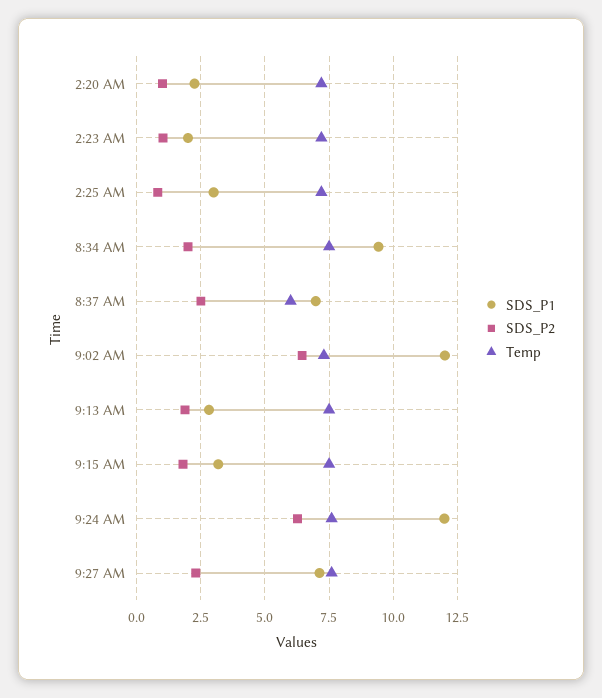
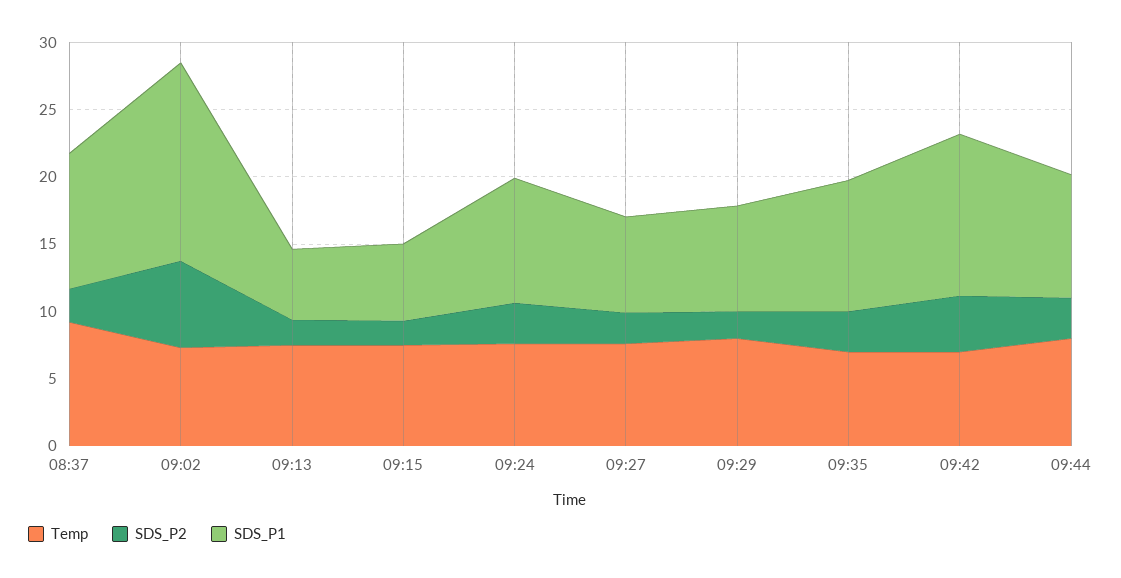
SDS_P1, 2:20 AM: 2.25 -> none
SDS_P2, 2:20 AM: 1 -> none
Temp, 2:20 AM: 7.25 -> none
SDS_P1, 2:23 AM: 2 -> none
SDS_P2, 2:23 AM: 1 -> none
Temp, 2:23 AM: 7.25 -> none
SDS_P1, 2:25 AM: 3 -> none
SDS_P2, 2:25 AM: 0.75 -> none
Temp, 2:25 AM: 7.25 -> none
SDS_P1, 8:34 AM: 9.5 -> none
SDS_P2, 8:34 AM: 2 -> none
Temp, 8:34 AM: 7.5 -> none
SDS_P1, 8:37 AM: 7 -> 10
Temp, 8:37 AM: 6 -> 9
SDS_P1, 9:02 AM: 12 -> 15
SDS_P1, 9:13 AM: 2.75 -> 5
SDS_P1, 9:15 AM: 3.25 -> 6
SDS_P1, 9:24 AM: 12 -> 9
SDS_P2, 9:24 AM: 6.25 -> 3
Temp, 09:29: none -> 8
SDS_P2, 09:29: none -> 2
SDS_P1, 09:29: none -> 8
Temp, 09:35: none -> 7
SDS_P2, 09:35: none -> 3
SDS_P1, 09:35: none -> 10
Temp, 09:42: none -> 7
SDS_P2, 09:42: none -> 4
SDS_P1, 09:42: none -> 12
Temp, 09:44: none -> 8
SDS_P2, 09:44: none -> 3
SDS_P1, 09:44: none -> 9

